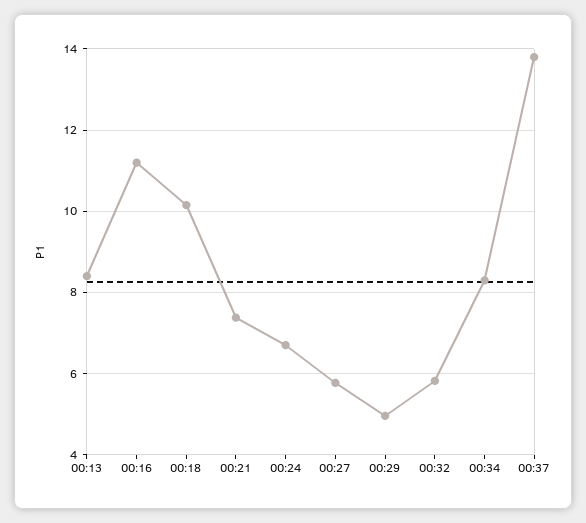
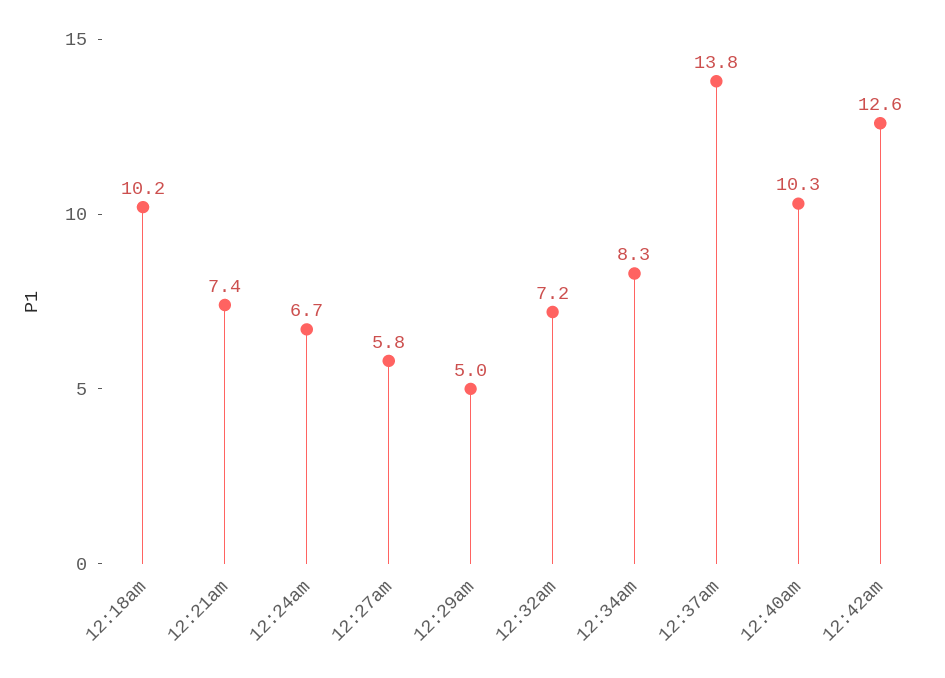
00:13: 8.4 -> none
00:16: 11.2 -> none
00:32: 5.8 -> 7.2
12:40am: none -> 10.3
12:42am: none -> 12.6

